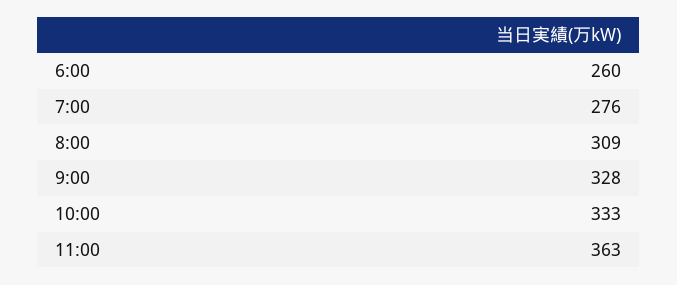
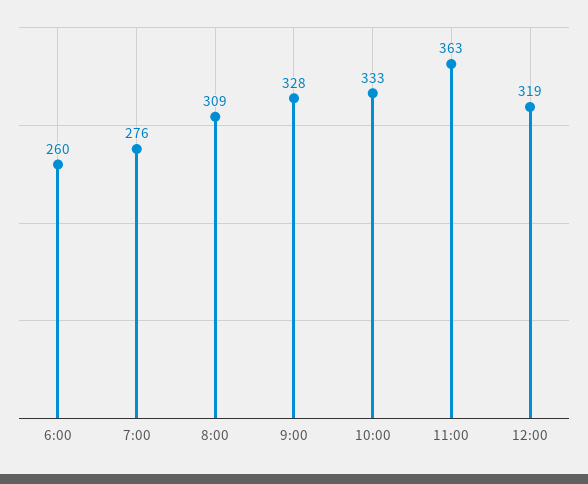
12:00: none -> 319

